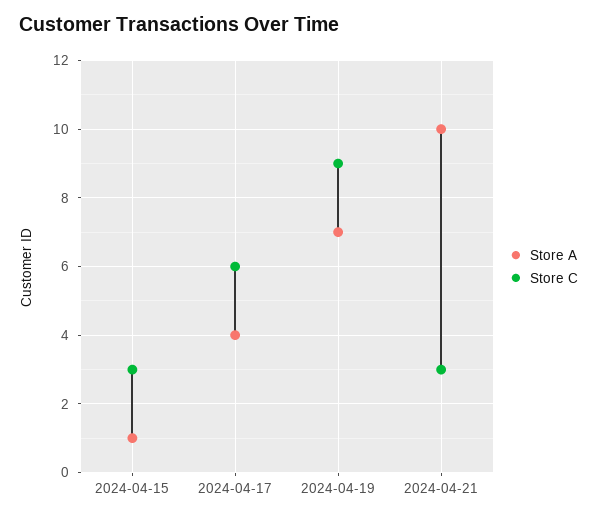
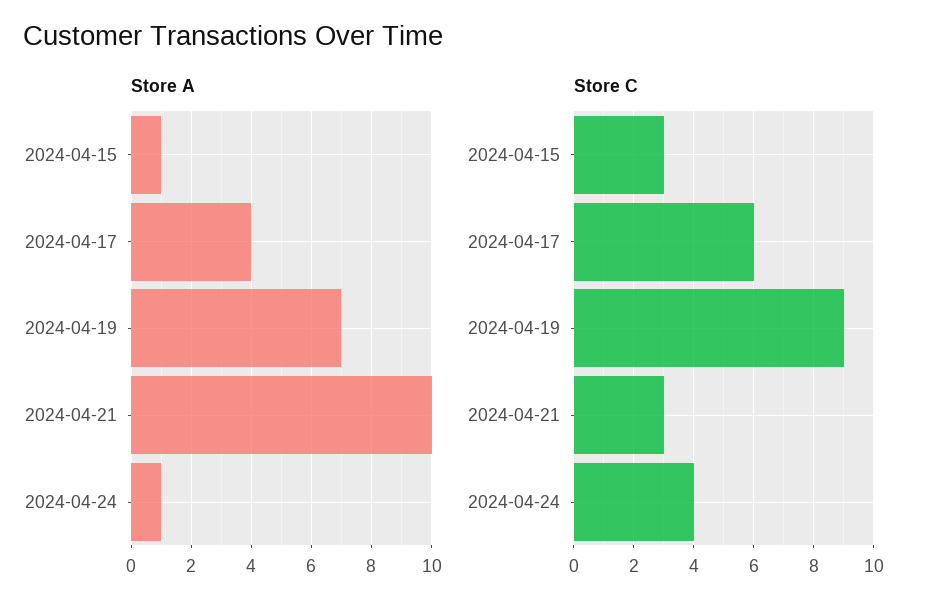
Store A, 2024-04-24: none -> 1
Store C, 2024-04-24: none -> 4

